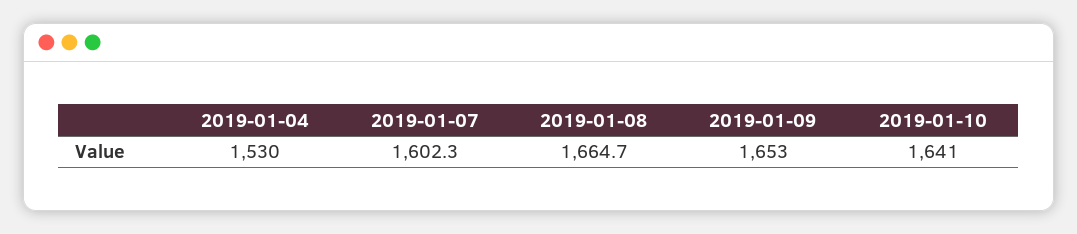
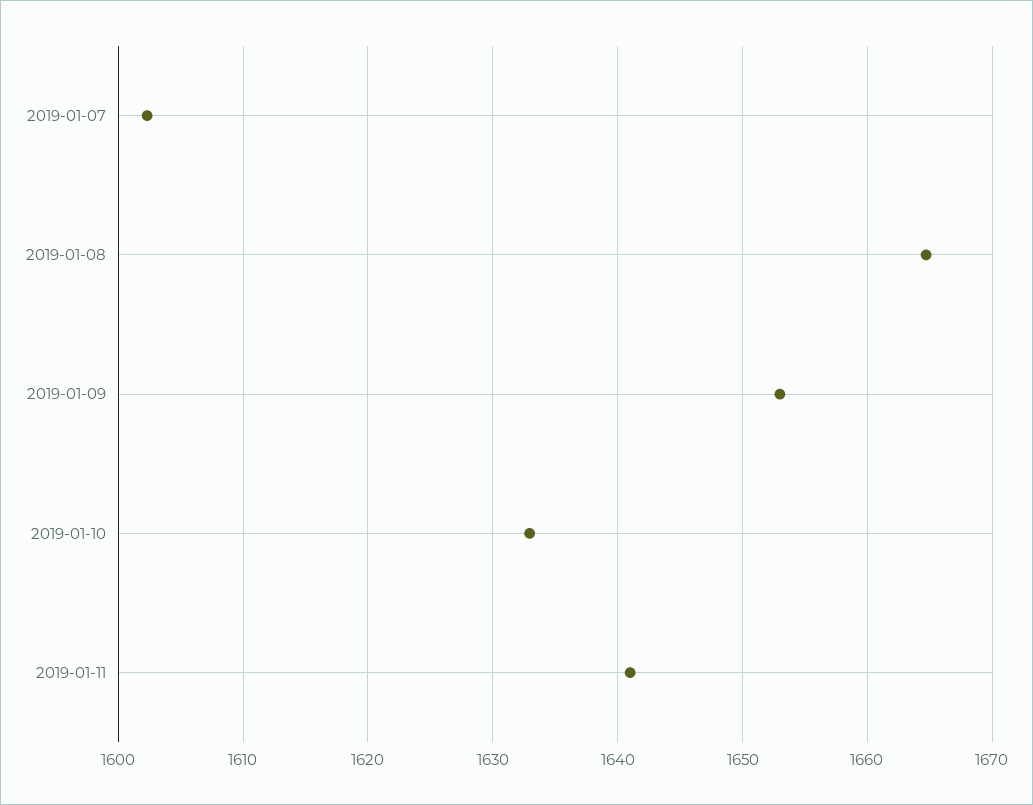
2019-01-04: 1530 -> none
2019-01-10: 1641 -> 1633
2019-01-11: none -> 1641

